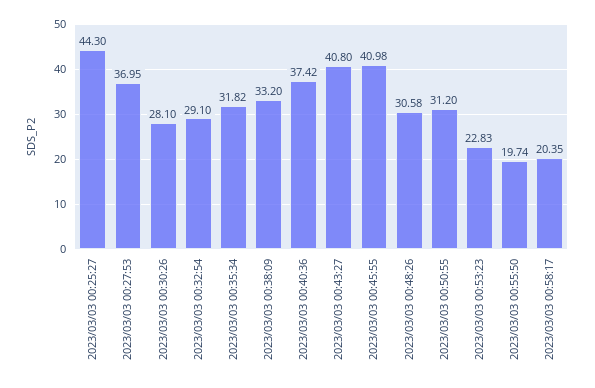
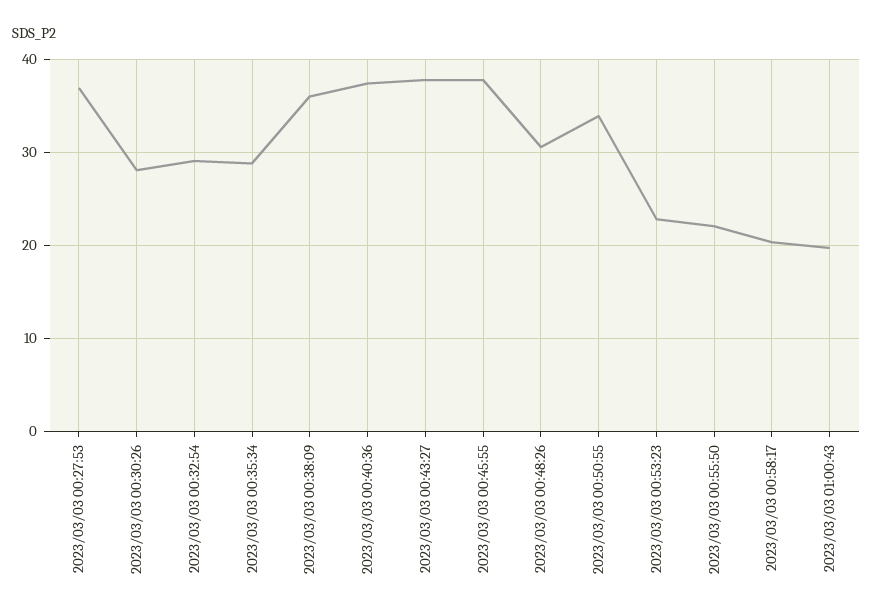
2023/03/03 00:25:27: 44.3 -> none
2023/03/03 00:35:34: 31.82 -> 29
2023/03/03 00:38:09: 33.2 -> 36
2023/03/03 00:43:27: 40.8 -> 38
2023/03/03 00:45:55: 40.98 -> 38
2023/03/03 00:50:55: 31.2 -> 34
2023/03/03 00:55:50: 19.74 -> 22
2023/03/03 01:00:43: none -> 20

